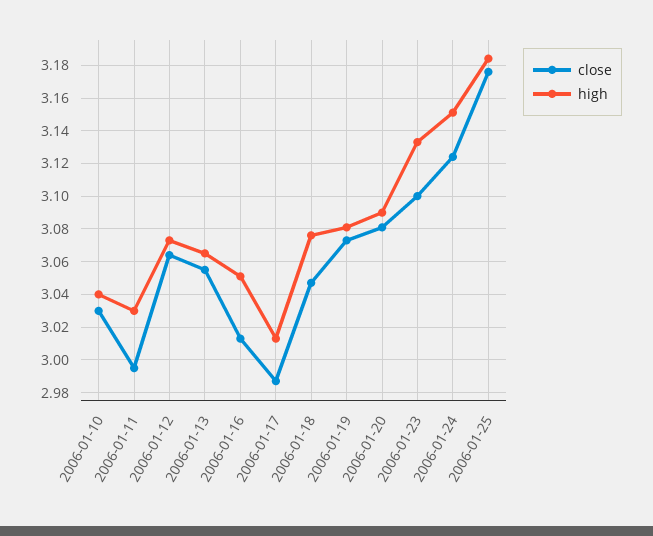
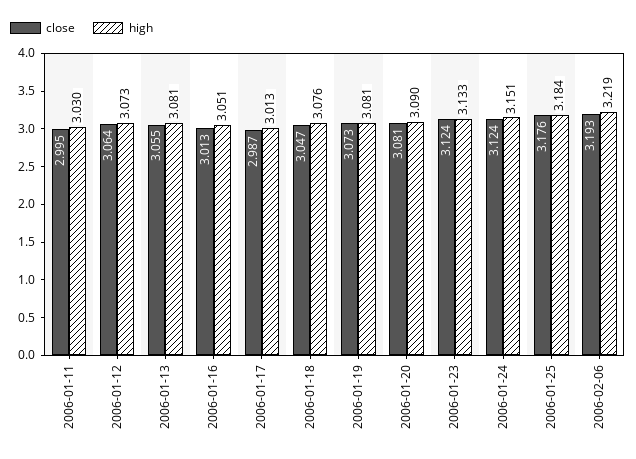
close, 2006-01-10: 3.03 -> none
high, 2006-01-10: 3.04 -> none
high, 2006-01-13: 3.065 -> 3.081
close, 2006-01-23: 3.1 -> 3.124
close, 2006-02-06: none -> 3.193
high, 2006-02-06: none -> 3.219

